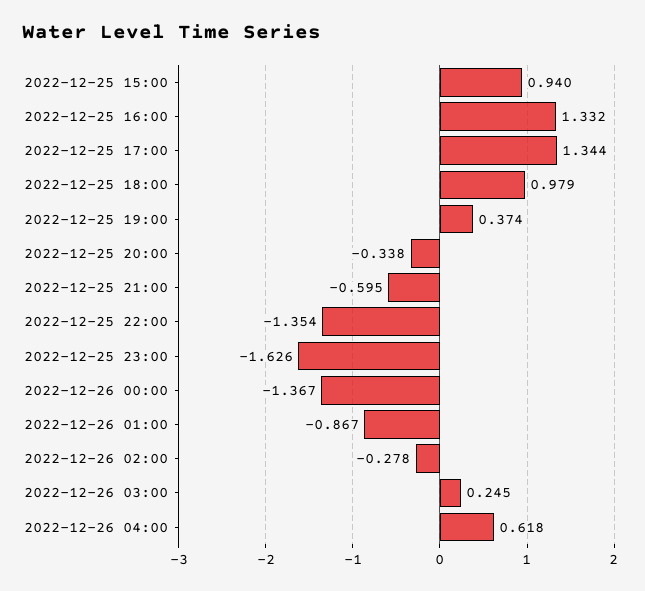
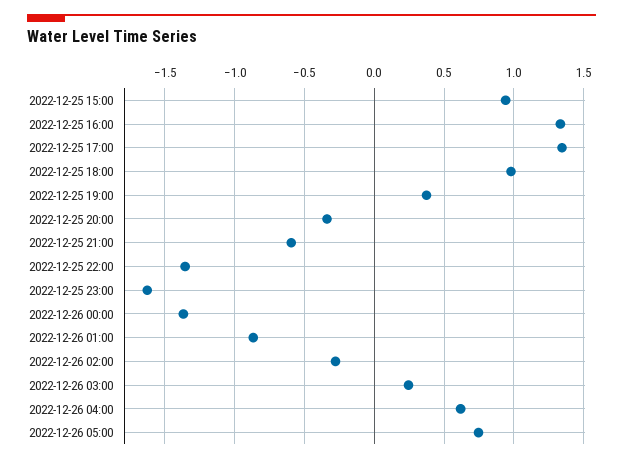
2022-12-26 05:00: none -> 0.75

